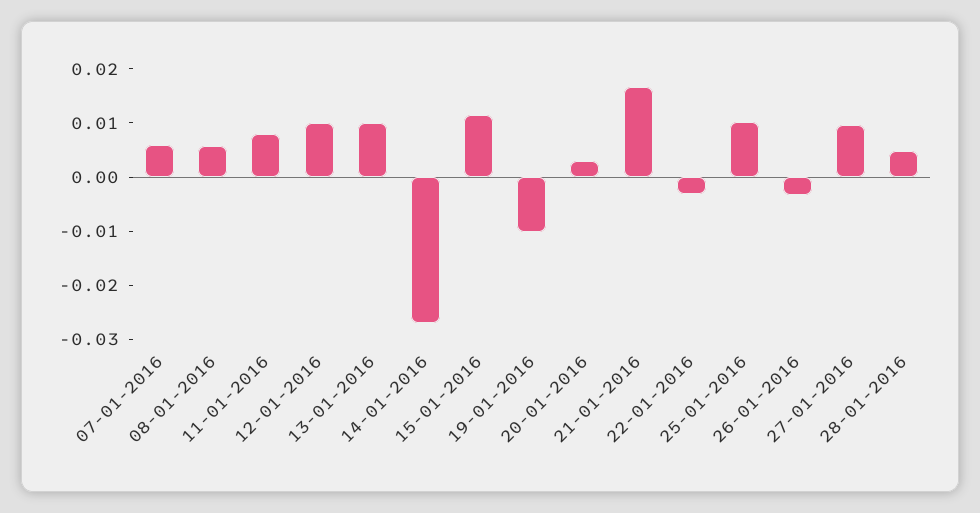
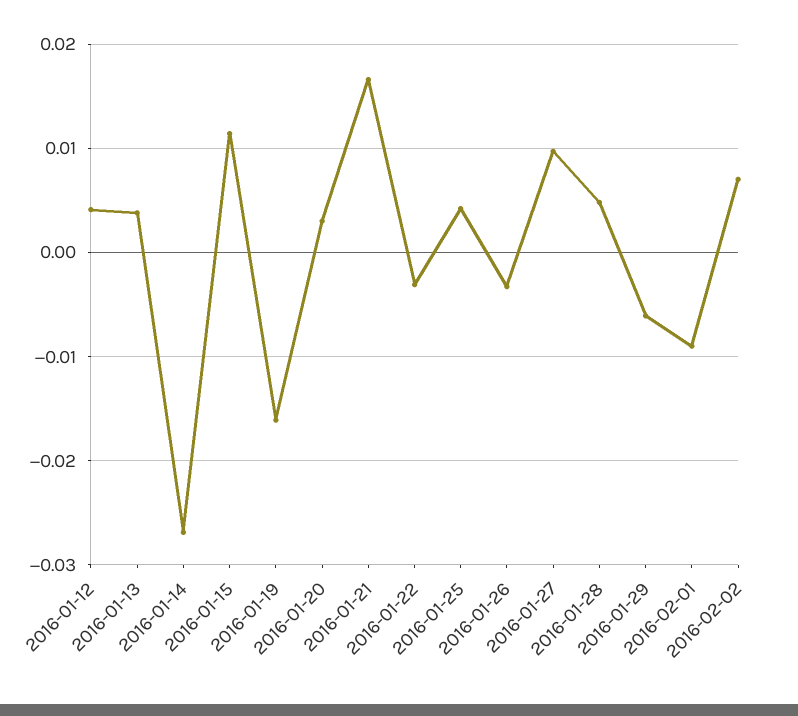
07-01-2016: 0.006 -> none
08-01-2016: 0.006 -> none
11-01-2016: 0.008 -> none
12-01-2016: 0.01 -> 0.004
13-01-2016: 0.01 -> 0.004
19-01-2016: -0.01 -> -0.016
25-01-2016: 0.01 -> 0.004
2016-01-29: none -> -0.006
2016-02-01: none -> -0.009
2016-02-02: none -> 0.007

